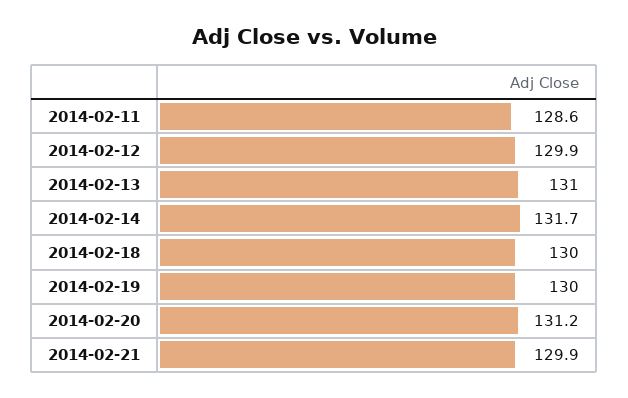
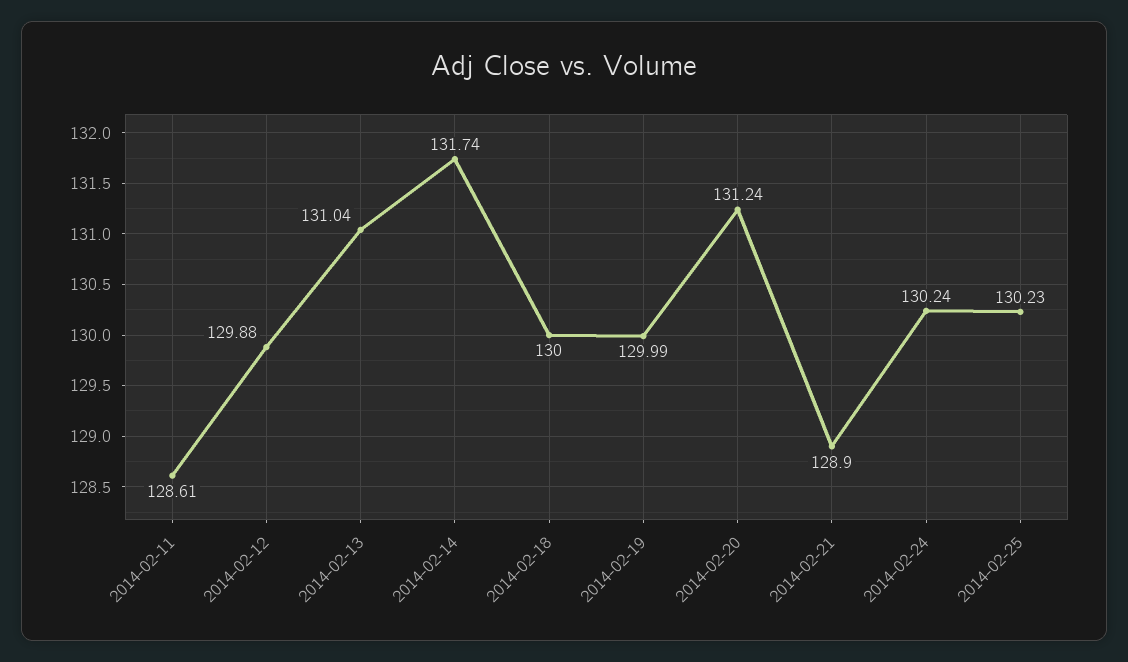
2014-02-21: 129.9 -> 128.9
2014-02-24: none -> 130.24
2014-02-25: none -> 130.23

